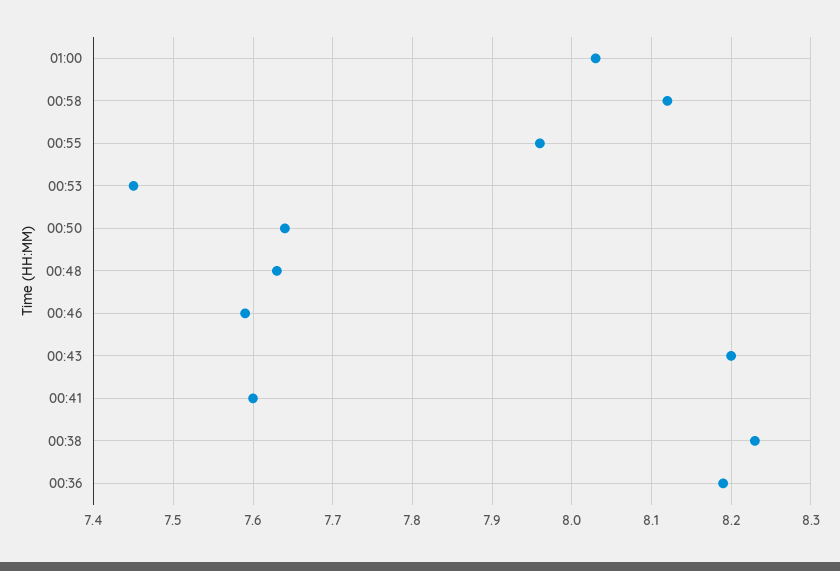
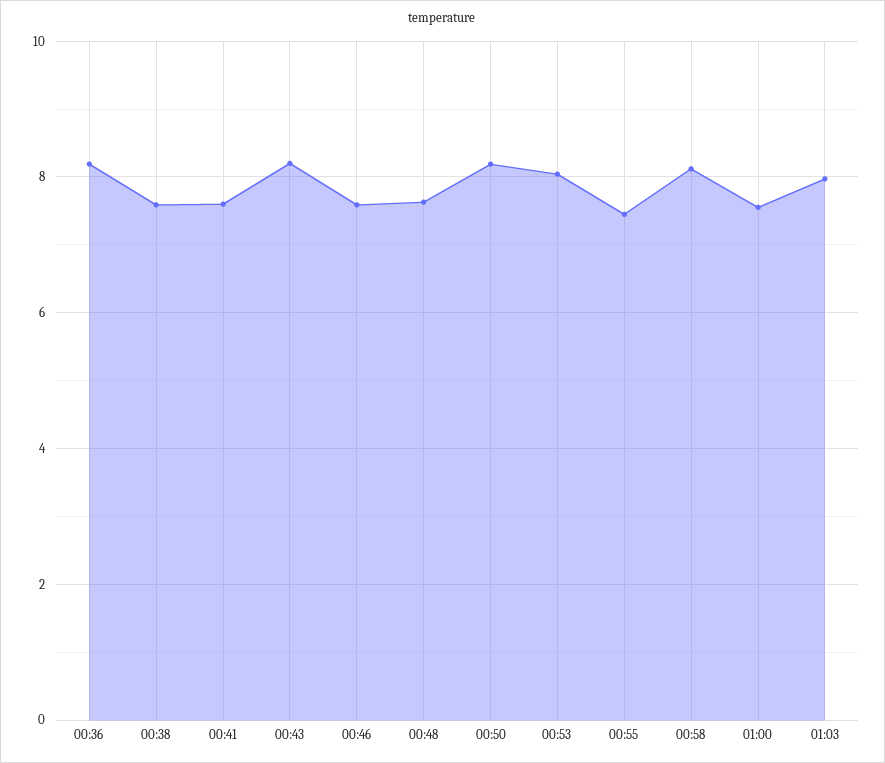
01:00: 8.03 -> 7.6
00:55: 7.96 -> 7.4
00:53: 7.45 -> 8
00:50: 7.64 -> 8.2
00:38: 8.23 -> 7.6
01:03: none -> 8

